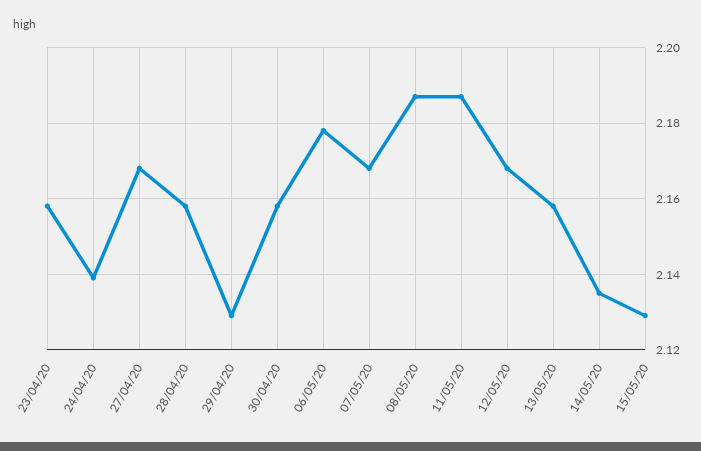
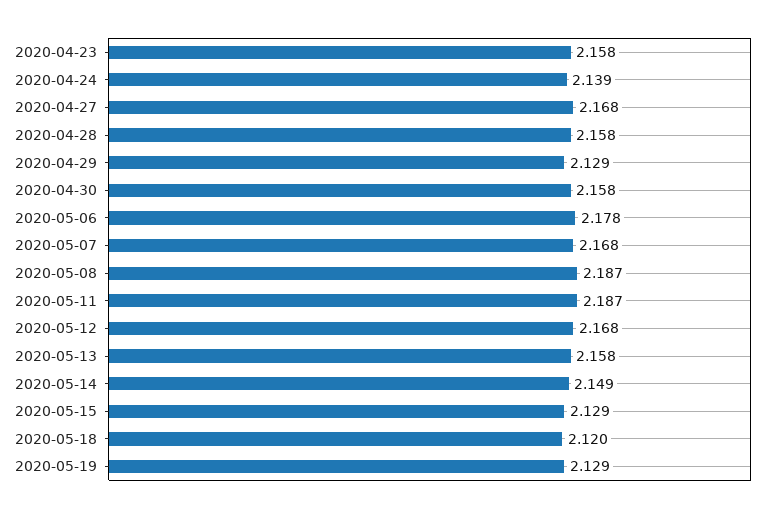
14/05/20: 2.135 -> 2.149
2020-05-18: none -> 2.12
2020-05-19: none -> 2.129

